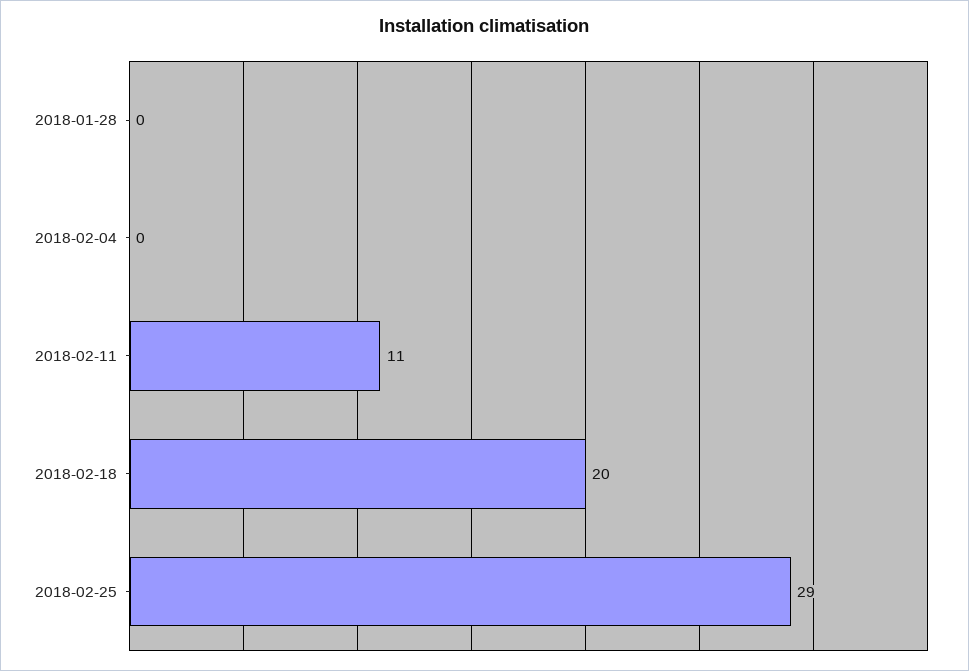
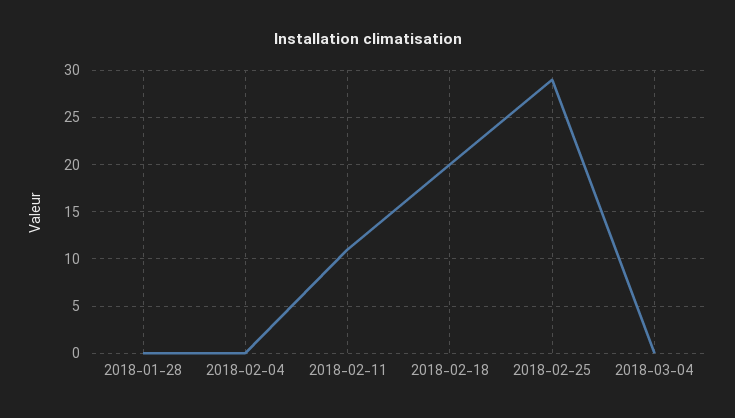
2018-03-04: none -> 0

